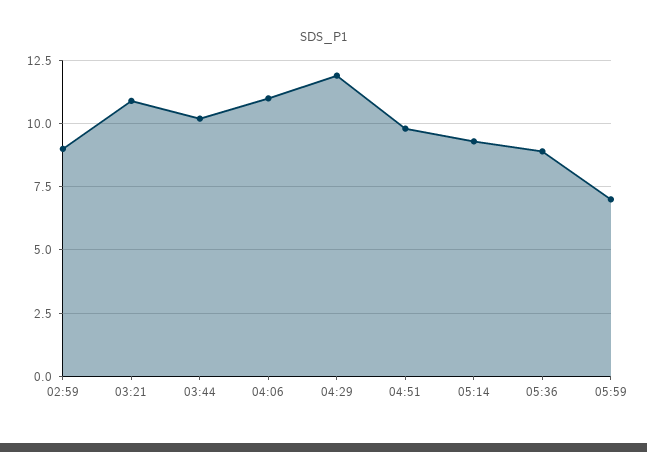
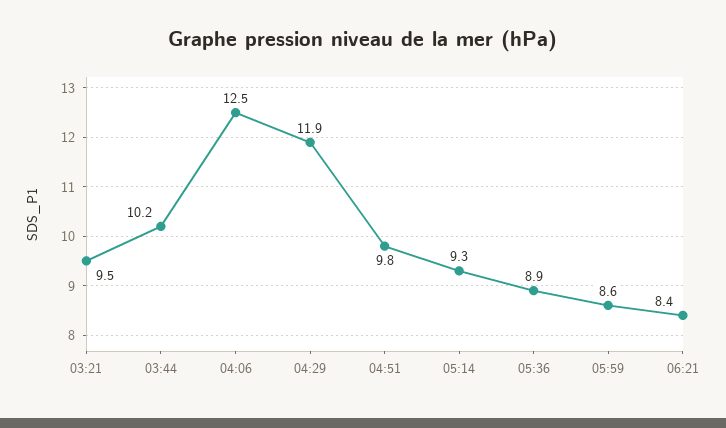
02:59: 9 -> none
03:21: 11 -> 9.5
04:06: 11 -> 12.5
05:59: 7 -> 8.6
06:21: none -> 8.4

